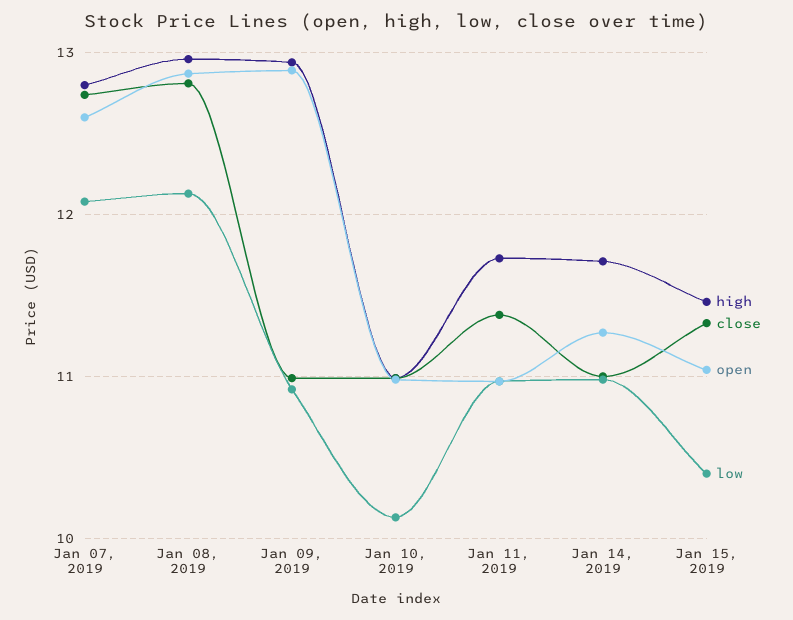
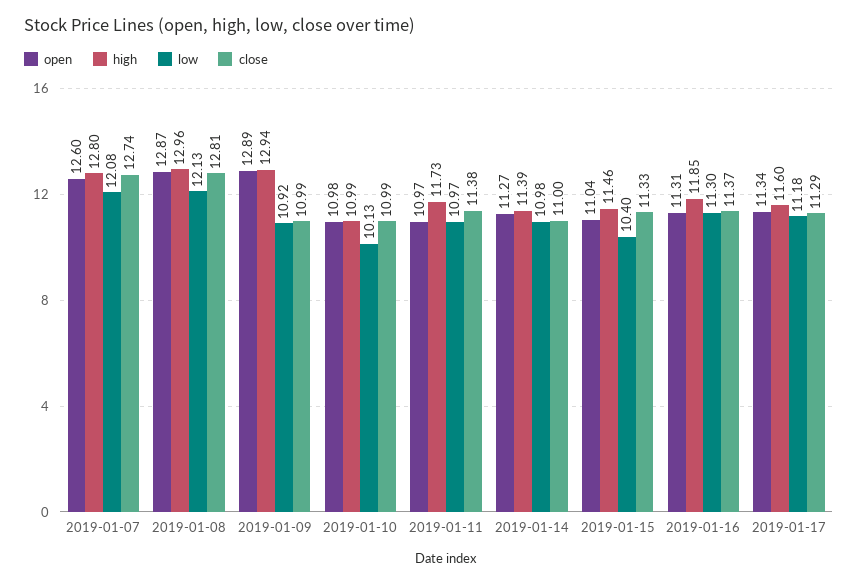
high, Jan 14, 2019: 11.7 -> 11.39
open, 2019-01-16: none -> 11.31
high, 2019-01-16: none -> 11.85
low, 2019-01-16: none -> 11.3
close, 2019-01-16: none -> 11.37
open, 2019-01-17: none -> 11.34
high, 2019-01-17: none -> 11.6
low, 2019-01-17: none -> 11.18
close, 2019-01-17: none -> 11.29

